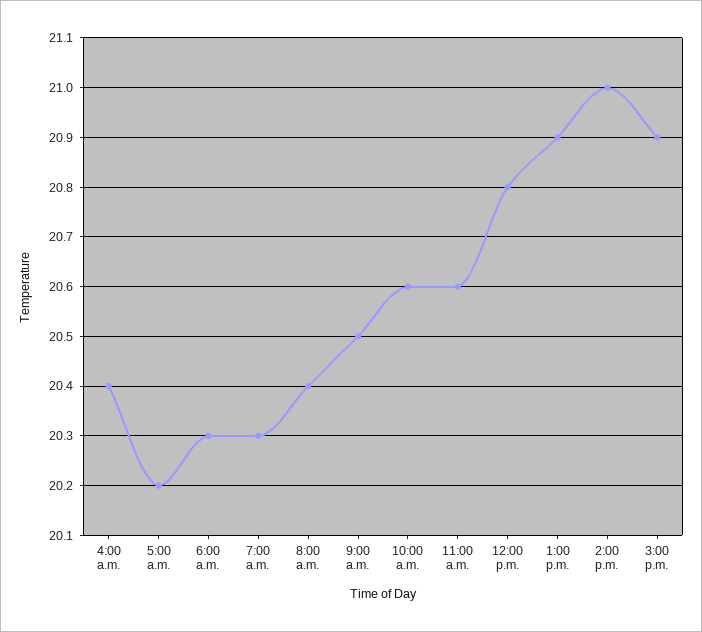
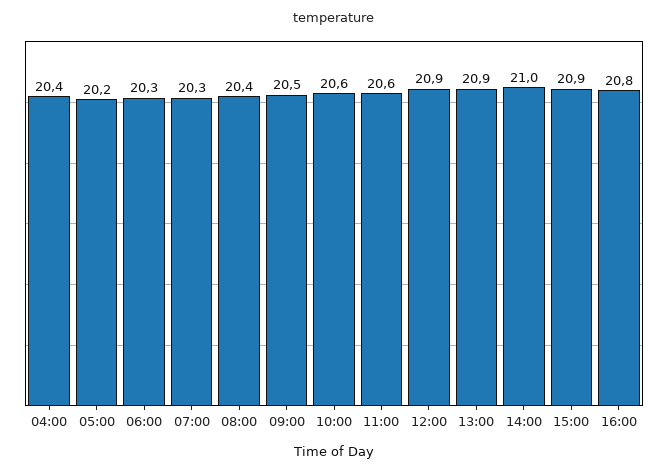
12:00 p.m.: 20.8 -> 20.9
16:00: none -> 20.8

